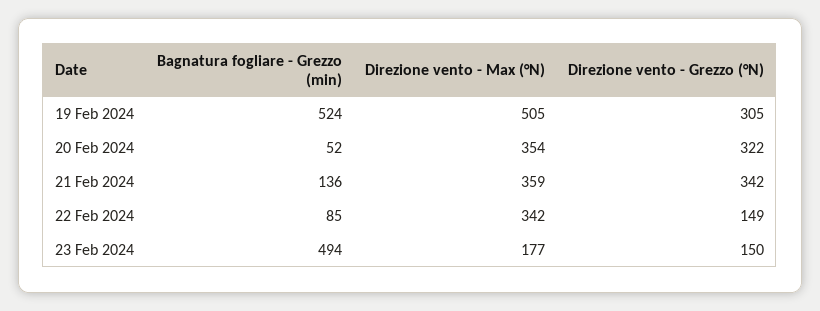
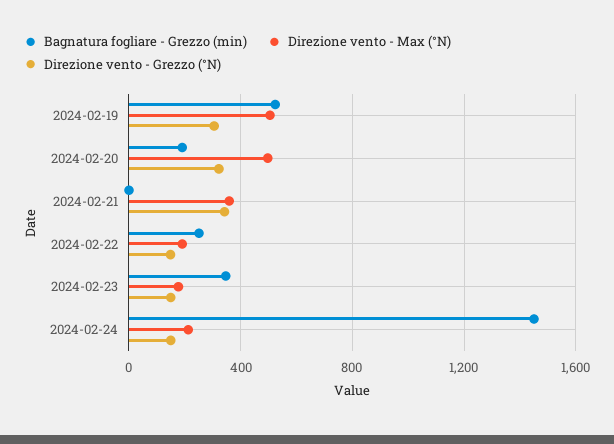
Bagnatura fogliare - Grezzo (min), 20 Feb 2024: 52 -> 200
Direzione vento - Max (°N), 20 Feb 2024: 354 -> 500
Bagnatura fogliare - Grezzo (min), 21 Feb 2024: 136 -> 0
Bagnatura fogliare - Grezzo (min), 22 Feb 2024: 85 -> 250
Direzione vento - Max (°N), 22 Feb 2024: 342 -> 200
Bagnatura fogliare - Grezzo (min), 23 Feb 2024: 494 -> 350
Bagnatura fogliare - Grezzo (min), 2024-02-24: none -> 1450
Direzione vento - Max (°N), 2024-02-24: none -> 200
Direzione vento - Grezzo (°N), 2024-02-24: none -> 150

